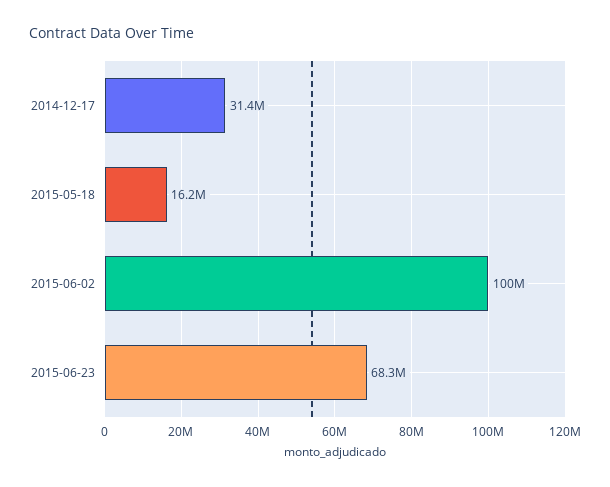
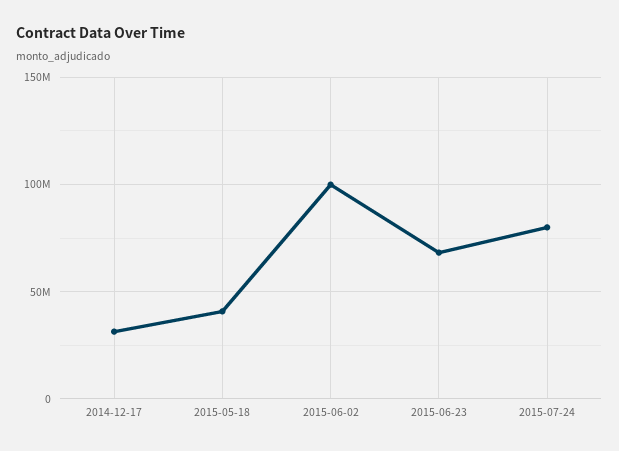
2015-05-18: 16200000 -> 40000000
2015-07-24: none -> 80000000

